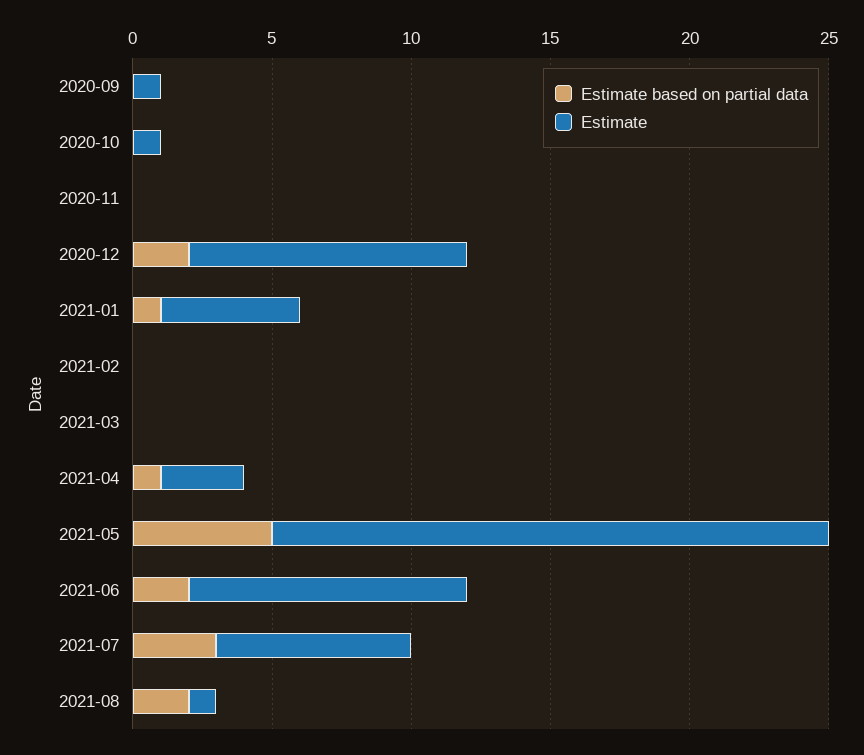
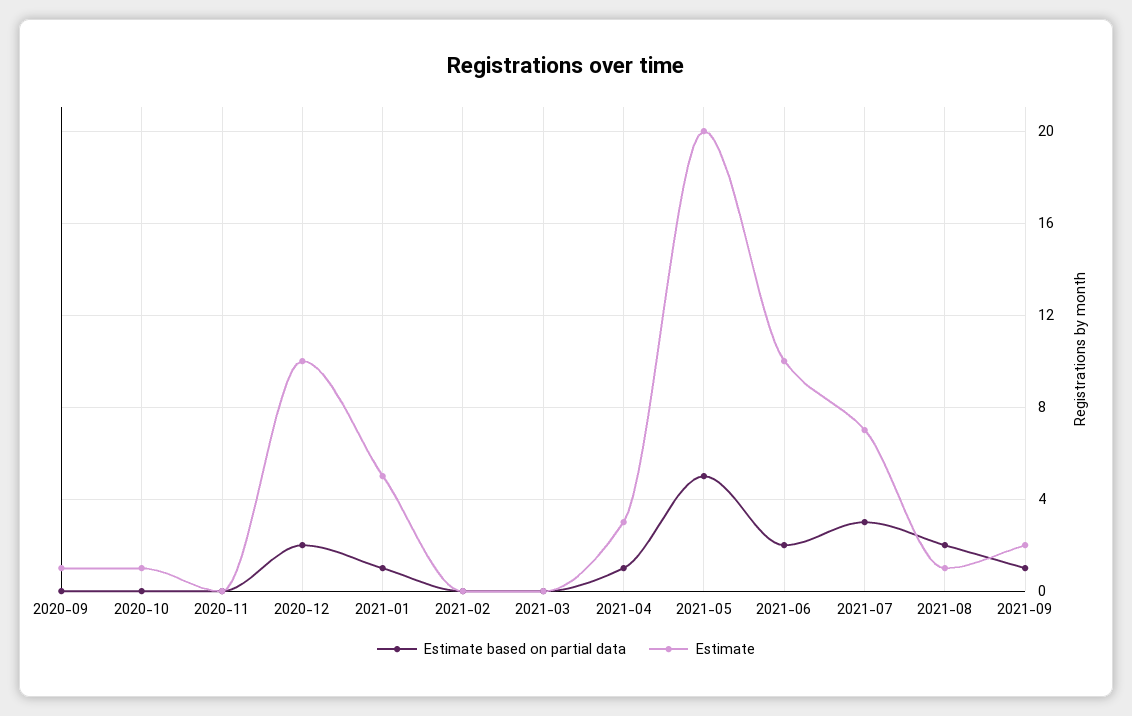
Estimate based on partial data, 2021-09: none -> 1
Estimate, 2021-09: none -> 2

